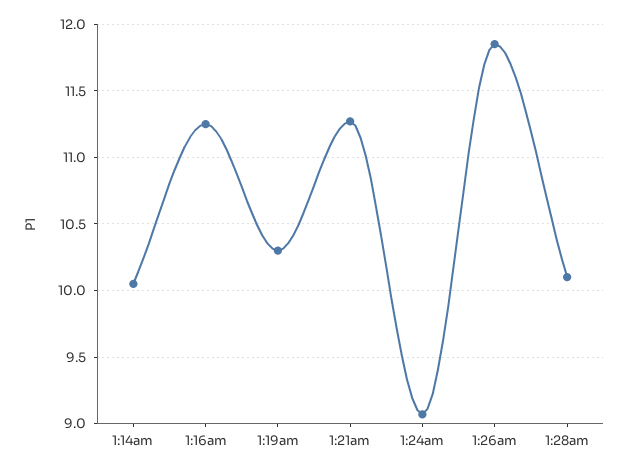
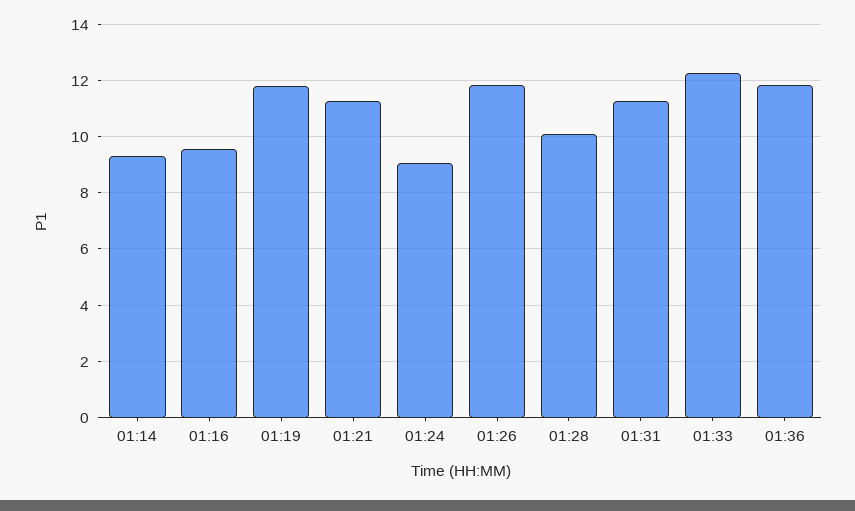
1:14am: 10.05 -> 9.25
1:16am: 11.25 -> 9.5
1:19am: 10.3 -> 11.75
01:31: none -> 11.25
01:33: none -> 12.25
01:36: none -> 11.75

